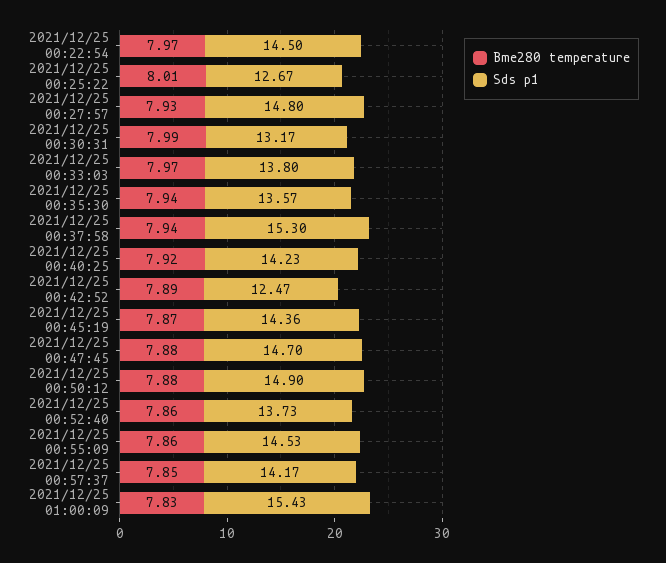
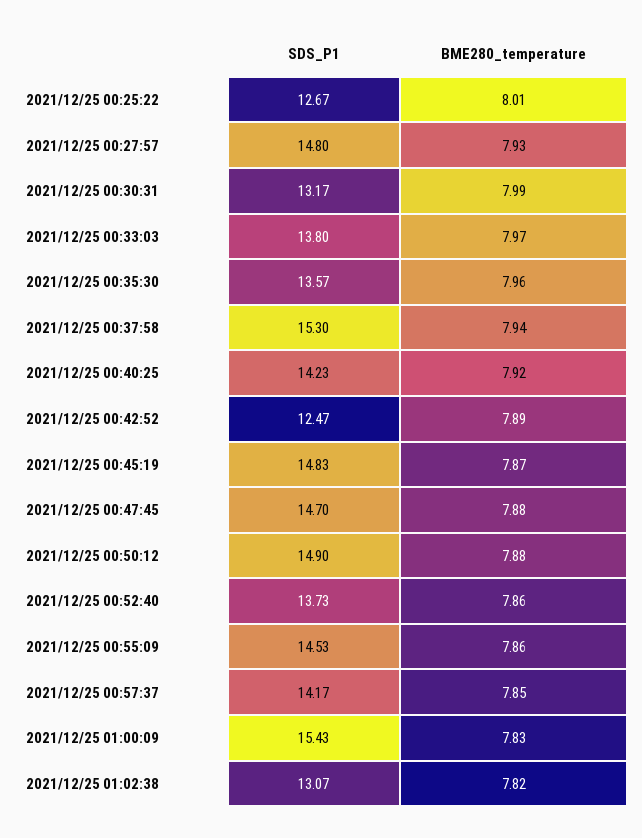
Bme280 temperature, 2021/12/25 00:22:54: 7.97 -> none
Sds p1, 2021/12/25 00:22:54: 14.5 -> none
Bme280 temperature, 2021/12/25 00:35:30: 7.94 -> 7.96
Sds p1, 2021/12/25 00:45:19: 14.36 -> 14.83
Sds p1, 2021/12/25 01:02:38: none -> 13.07
Bme280 temperature, 2021/12/25 01:02:38: none -> 7.82

